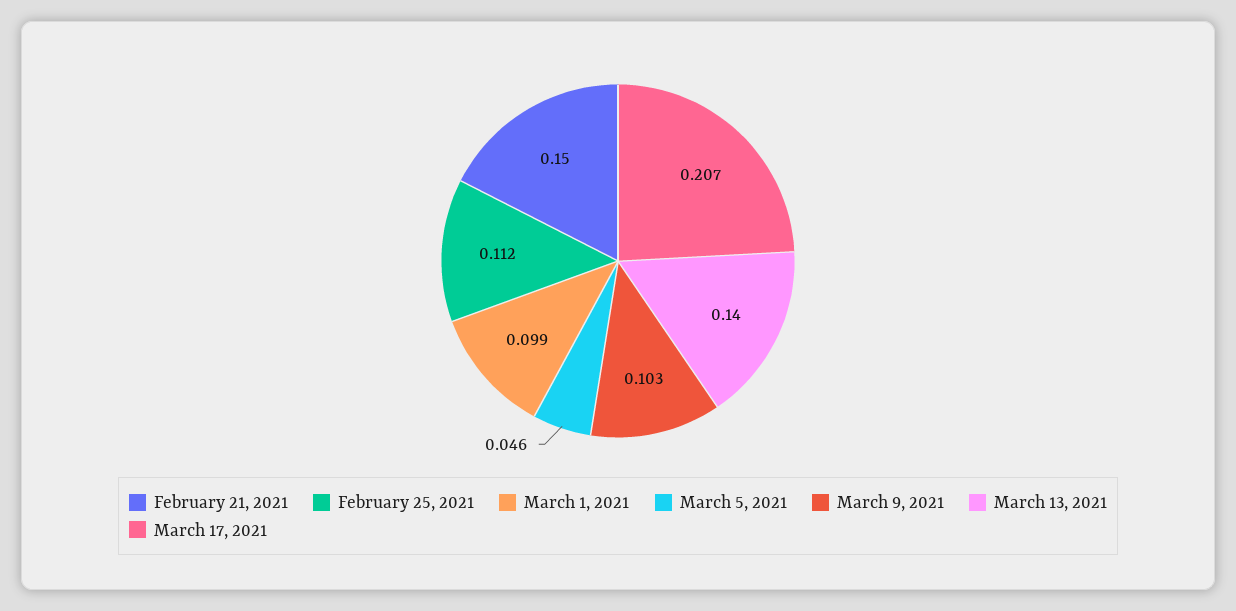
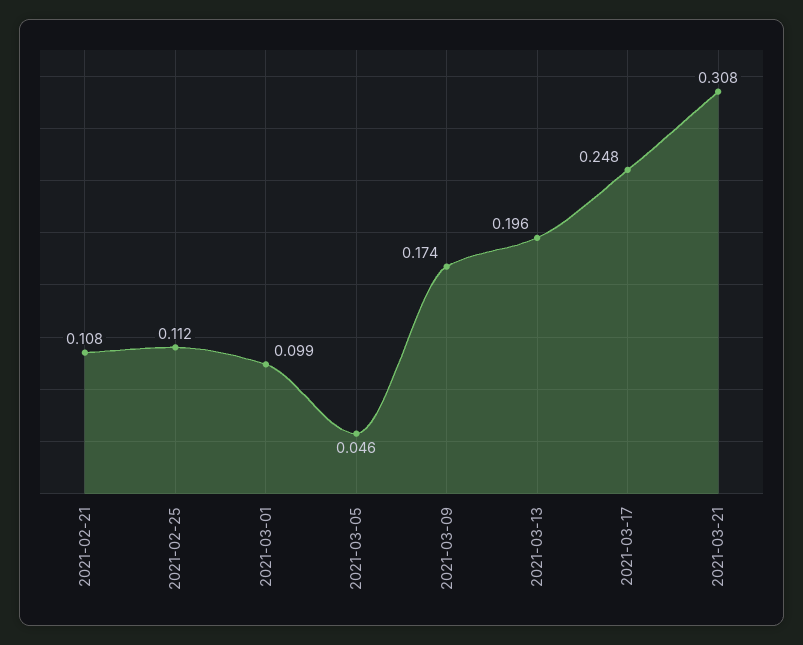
February 21, 2021: 0.15 -> 0.108
March 9, 2021: 0.103 -> 0.174
March 13, 2021: 0.14 -> 0.196
March 17, 2021: 0.207 -> 0.248
2021-03-21: none -> 0.308

